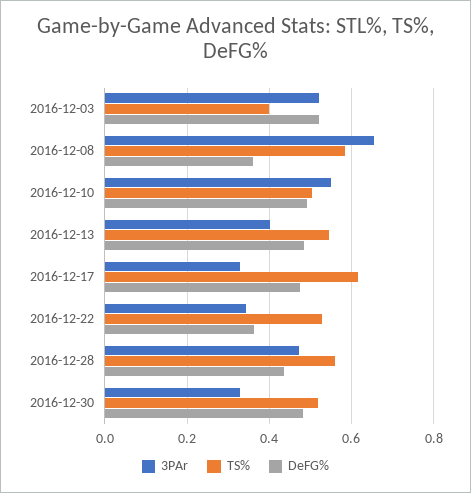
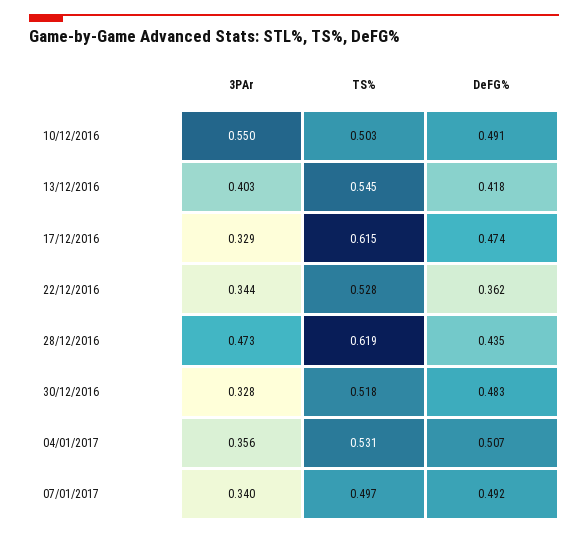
3PAr, 2016-12-03: 0.52 -> none
TS%, 2016-12-03: 0.4 -> none
DeFG%, 2016-12-03: 0.52 -> none
3PAr, 2016-12-08: 0.66 -> none
TS%, 2016-12-08: 0.58 -> none
DeFG%, 2016-12-08: 0.36 -> none
DeFG%, 2016-12-13: 0.48 -> 0.418
TS%, 2016-12-28: 0.56 -> 0.619
3PAr, 04/01/2017: none -> 0.356
TS%, 04/01/2017: none -> 0.531
DeFG%, 04/01/2017: none -> 0.507
3PAr, 07/01/2017: none -> 0.34
TS%, 07/01/2017: none -> 0.497
DeFG%, 07/01/2017: none -> 0.492

